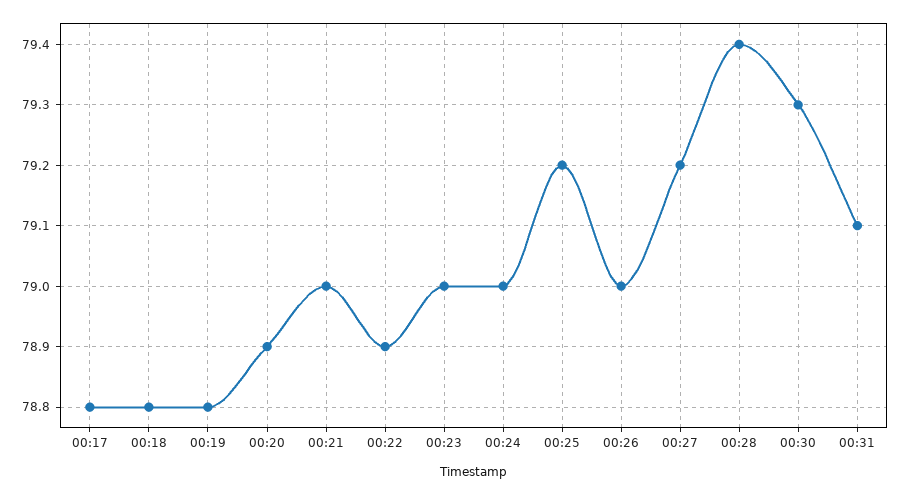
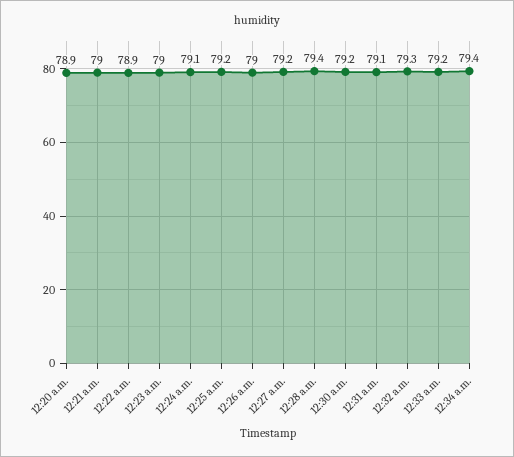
00:17: 78.8 -> none
00:18: 78.8 -> none
00:19: 78.8 -> none
00:24: 79 -> 79.1
00:30: 79.3 -> 79.2
12:32 a.m.: none -> 79.3
12:33 a.m.: none -> 79.2
12:34 a.m.: none -> 79.4

